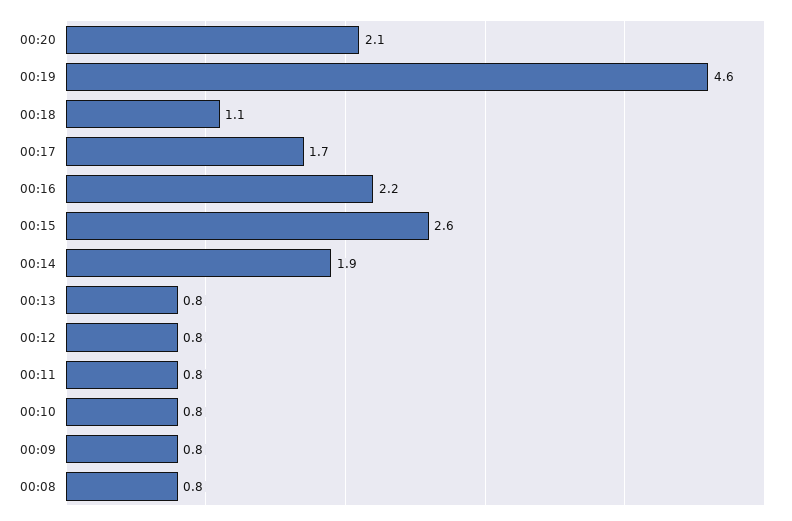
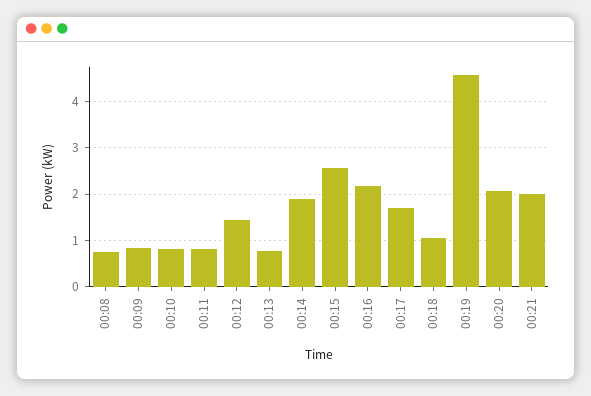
00:12: 0.8 -> 1.4
00:21: none -> 2

